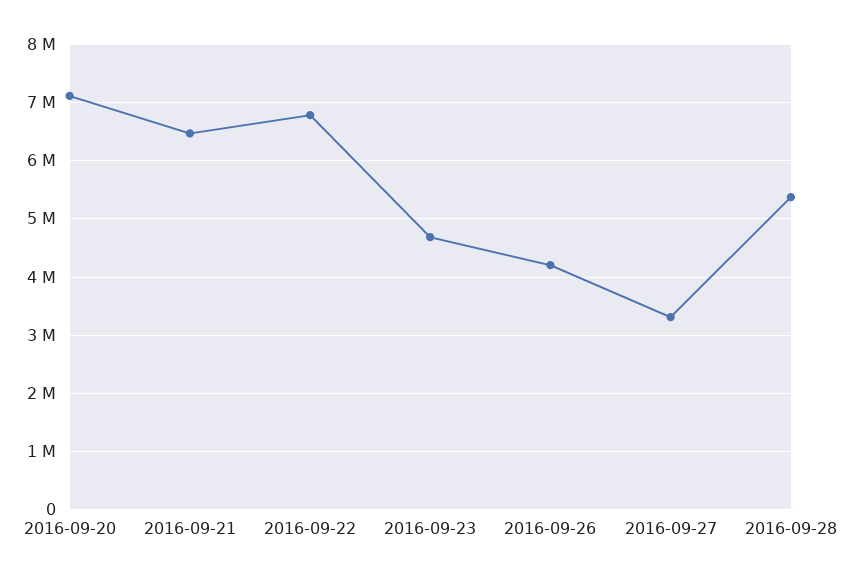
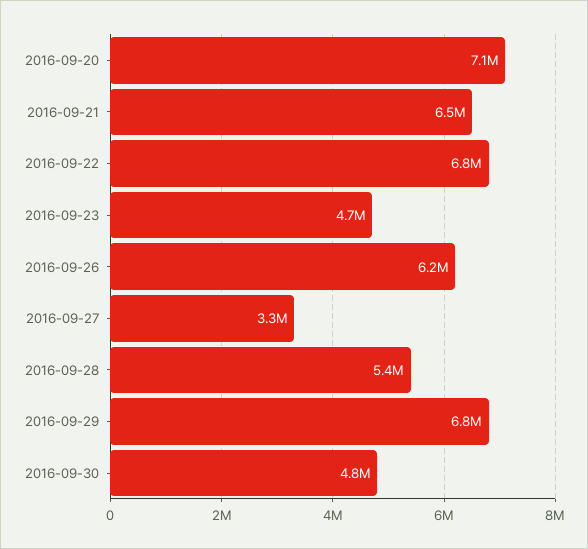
2016-09-26: 4200000 -> 6200000
2016-09-29: none -> 6800000
2016-09-30: none -> 4800000

